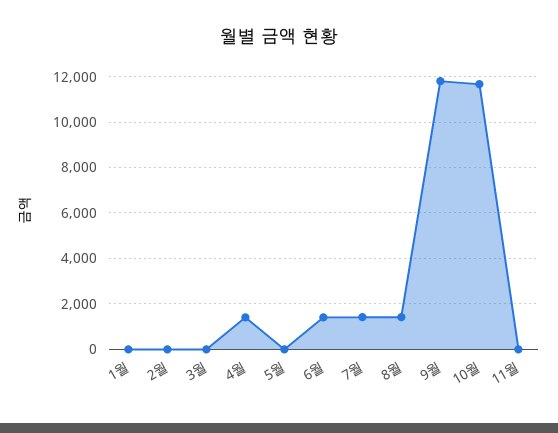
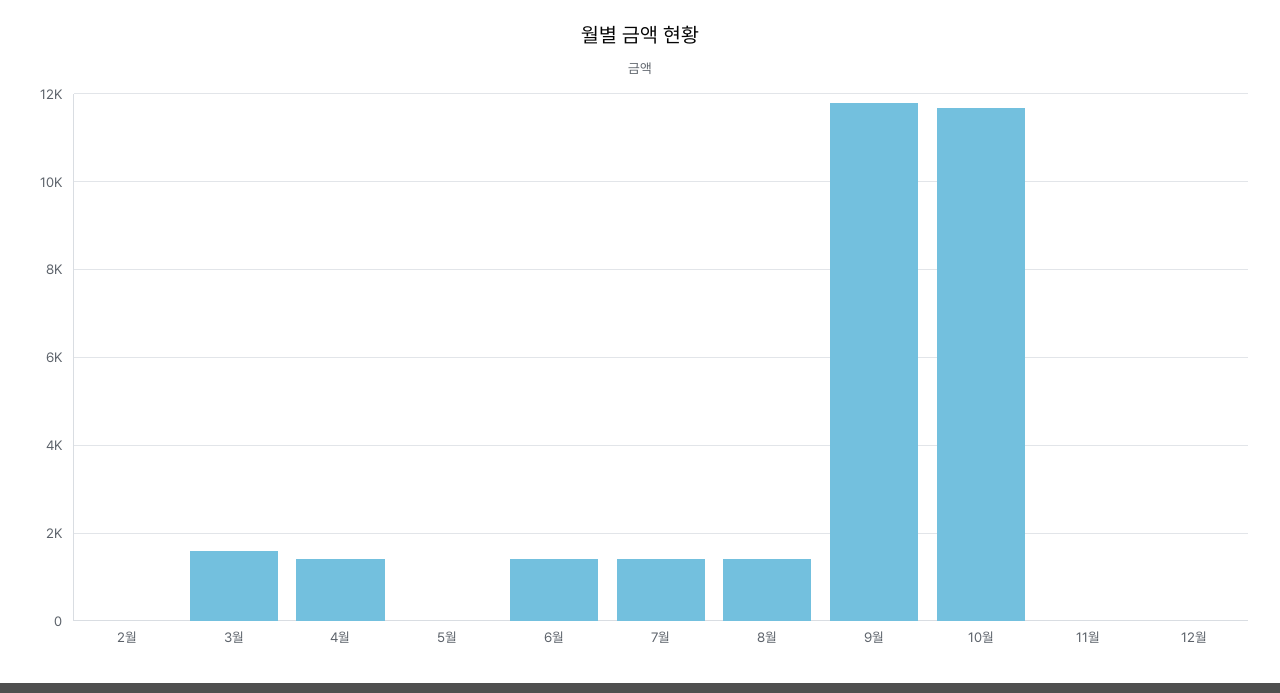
1월: 0 -> none
3월: 0 -> 1600
12월: none -> 0

